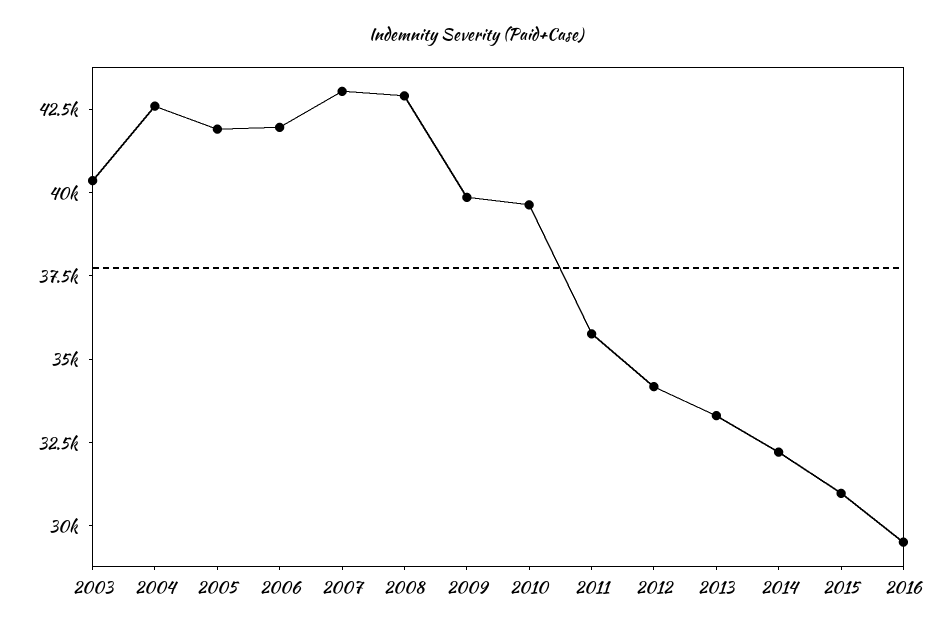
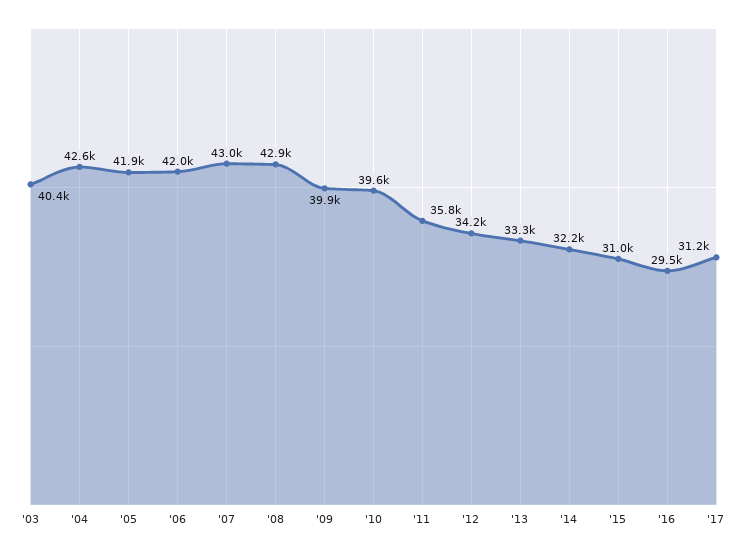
'17: none -> 31200

